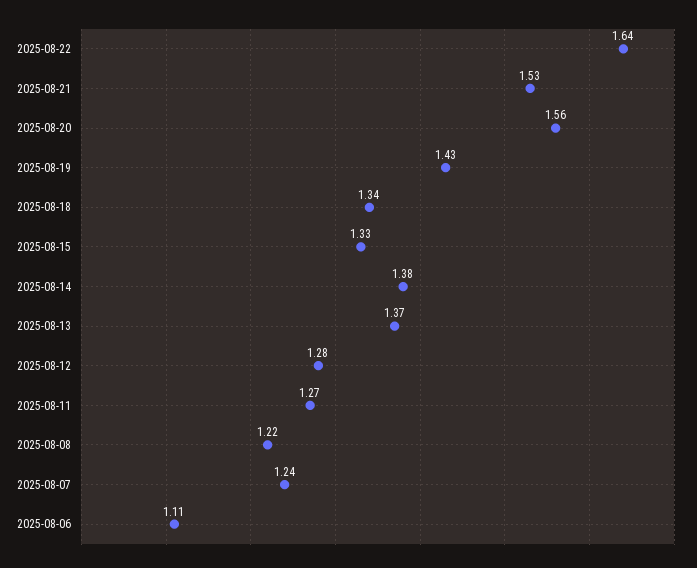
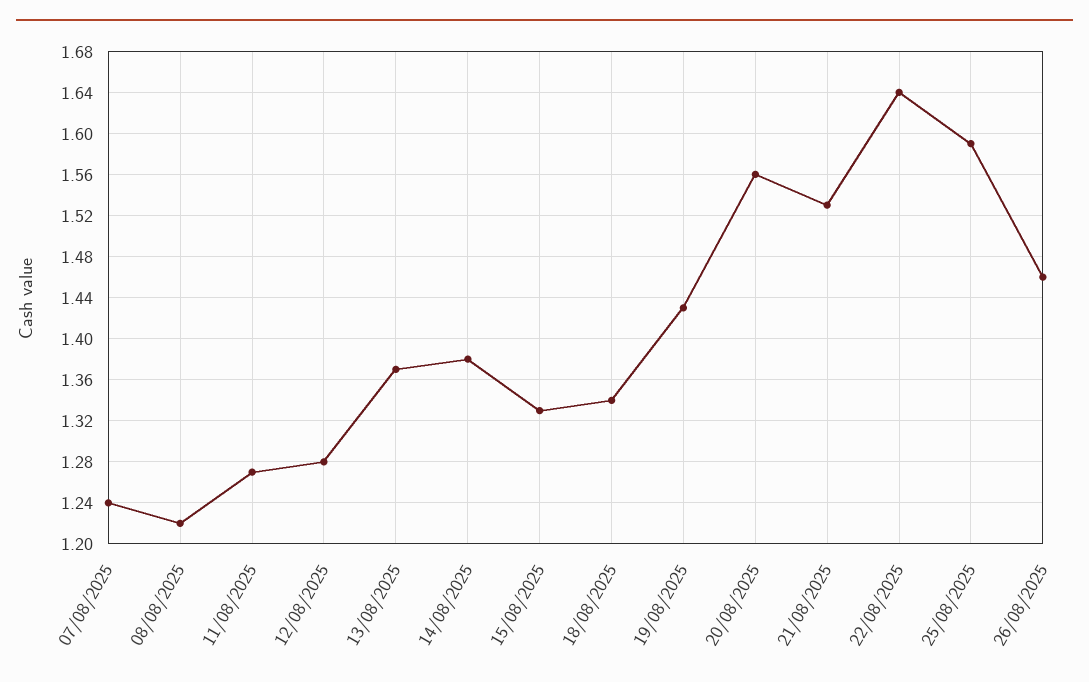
2025-08-06: 1.11 -> none
25/08/2025: none -> 1.59
26/08/2025: none -> 1.46

